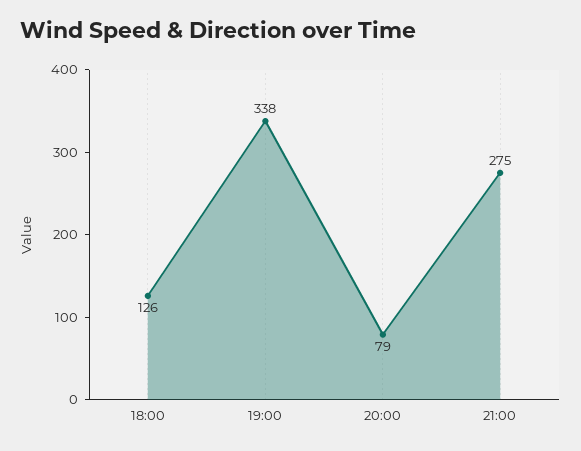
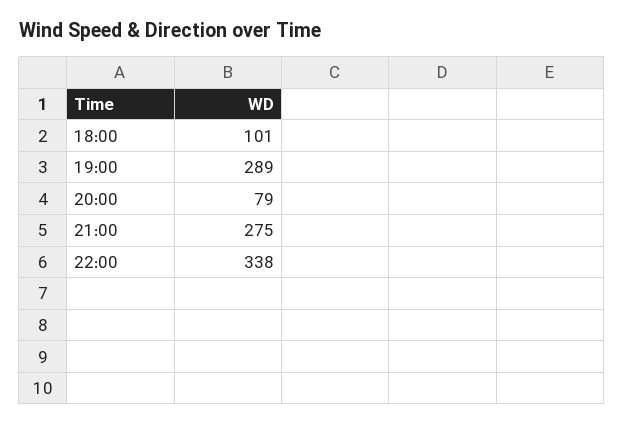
18:00: 126 -> 101
19:00: 338 -> 289
22:00: none -> 338

